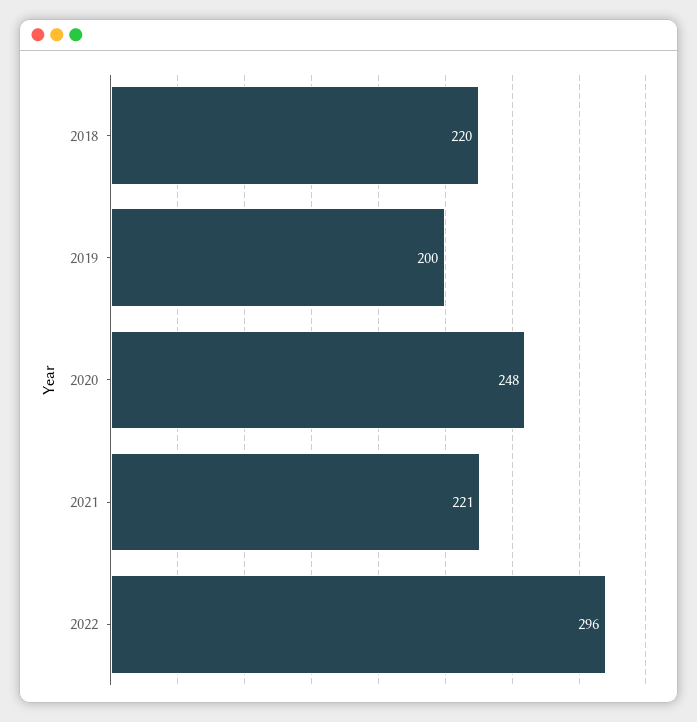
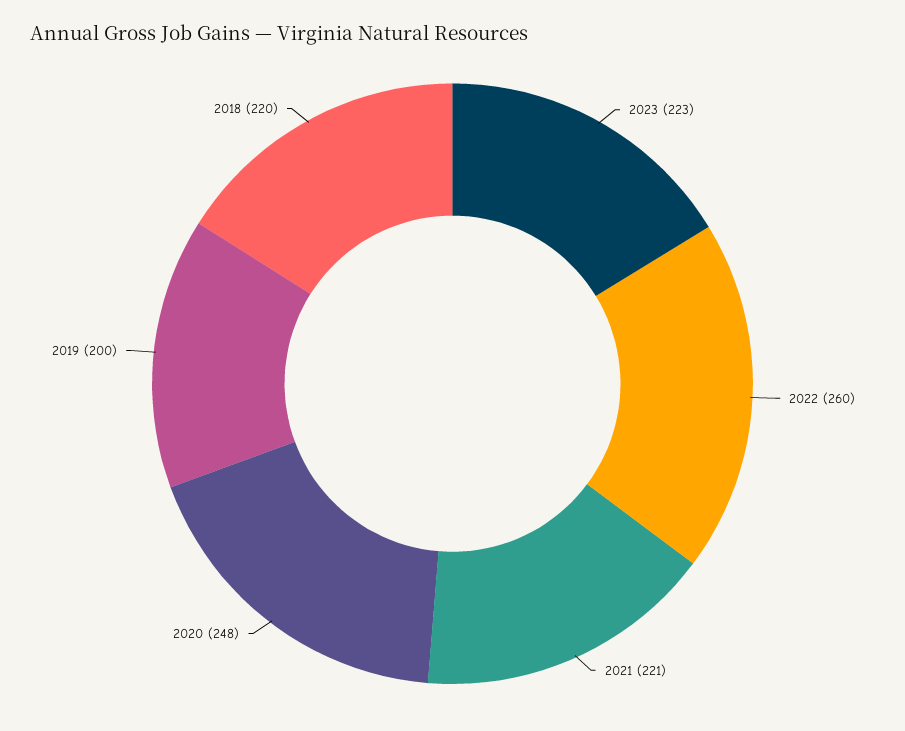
2022: 296 -> 260
2023: none -> 223

